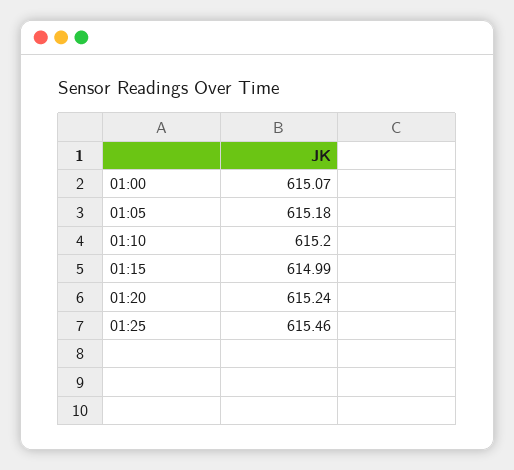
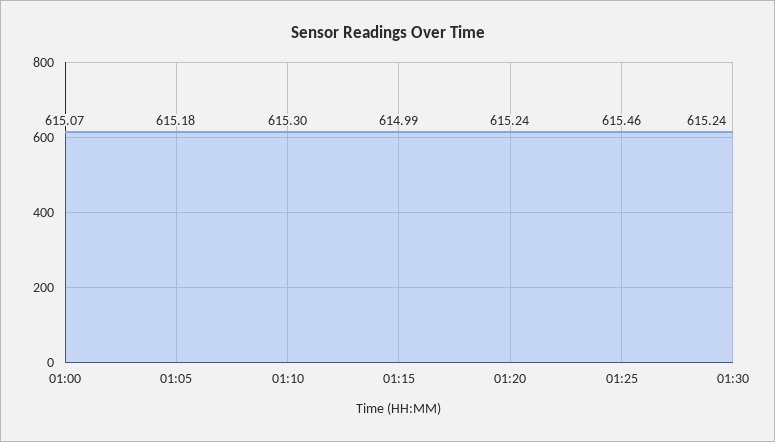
01:10: 615.2 -> 615.3
01:30: none -> 615.24

